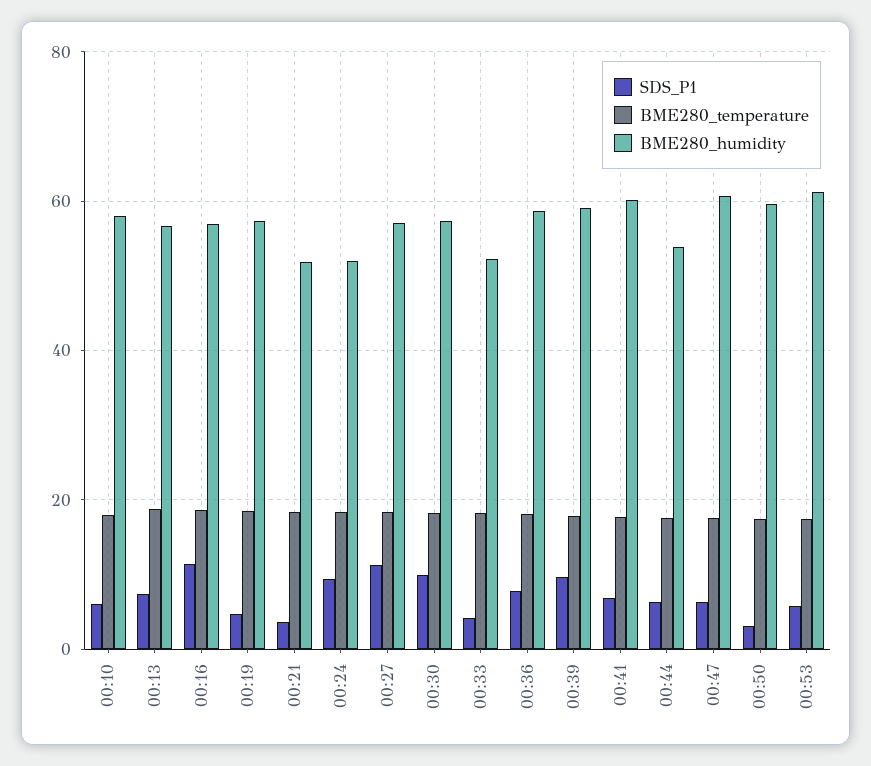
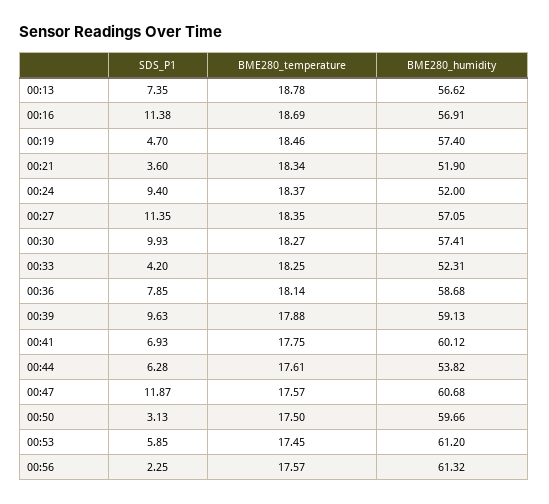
SDS_P1, 00:10: 6 -> none
BME280_temperature, 00:10: 18 -> none
BME280_humidity, 00:10: 58 -> none
SDS_P1, 00:47: 6 -> 11.87
SDS_P1, 00:56: none -> 2.25
BME280_temperature, 00:56: none -> 17.57
BME280_humidity, 00:56: none -> 61.32

